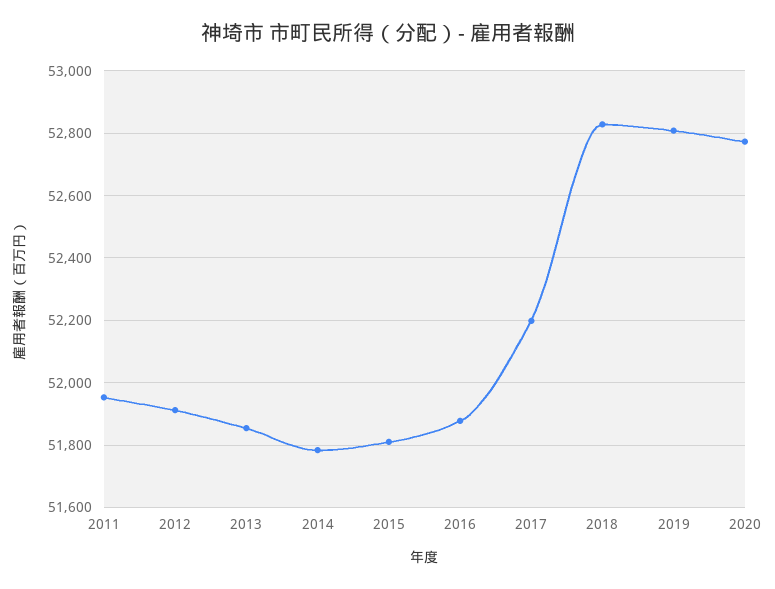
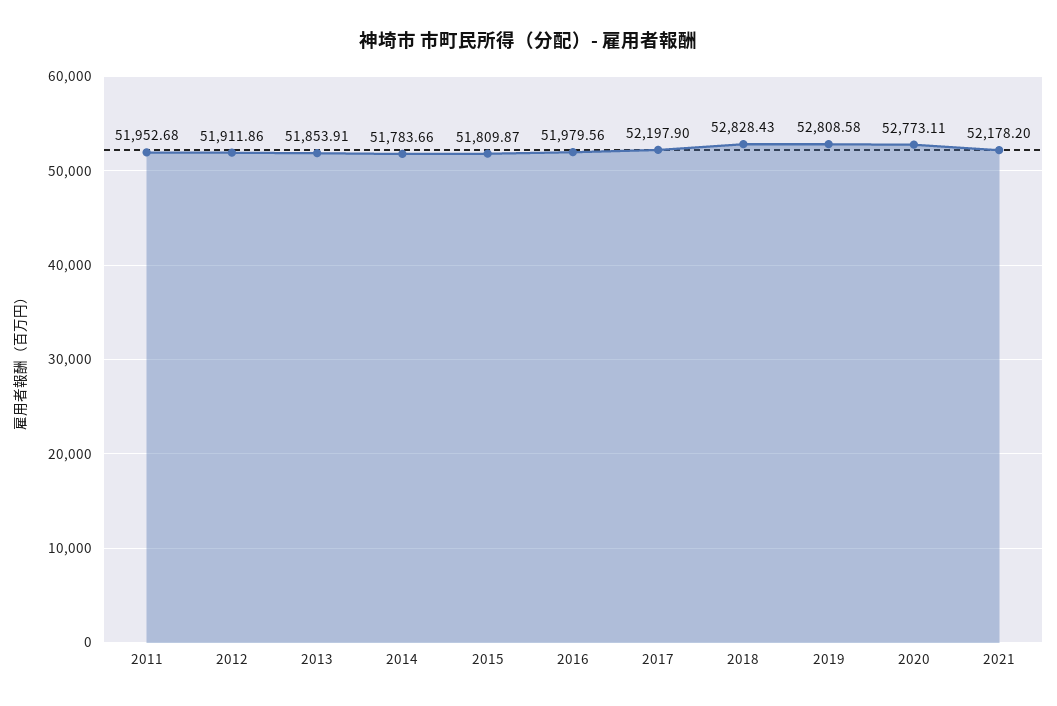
2016: 51880 -> 51979.56
2021: none -> 52178.2

